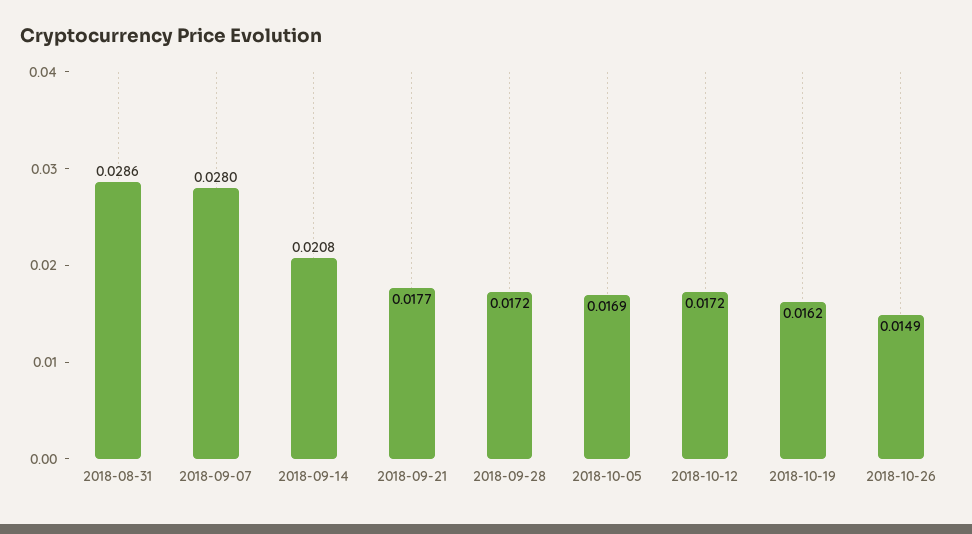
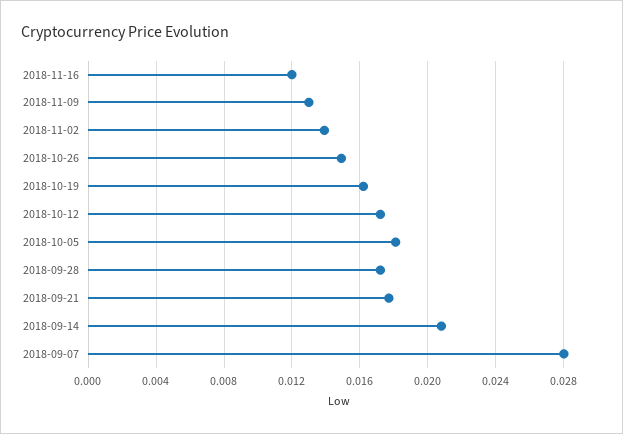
2018-08-31: 0.0286 -> none
2018-10-05: 0.0169 -> 0.018
2018-11-16: none -> 0.012
2018-11-09: none -> 0.013
2018-11-02: none -> 0.014

